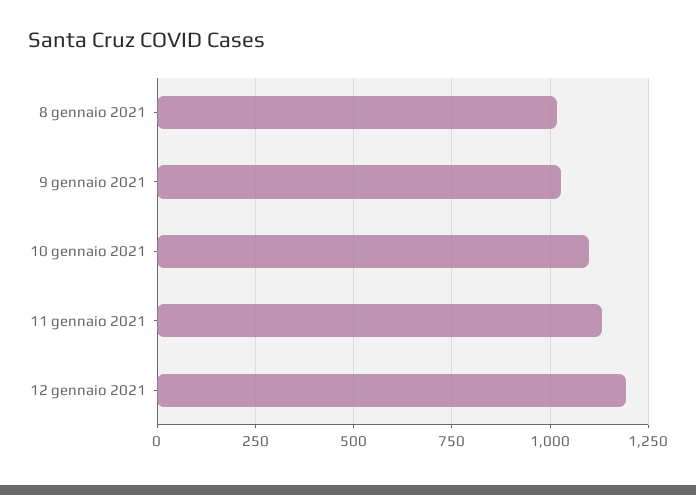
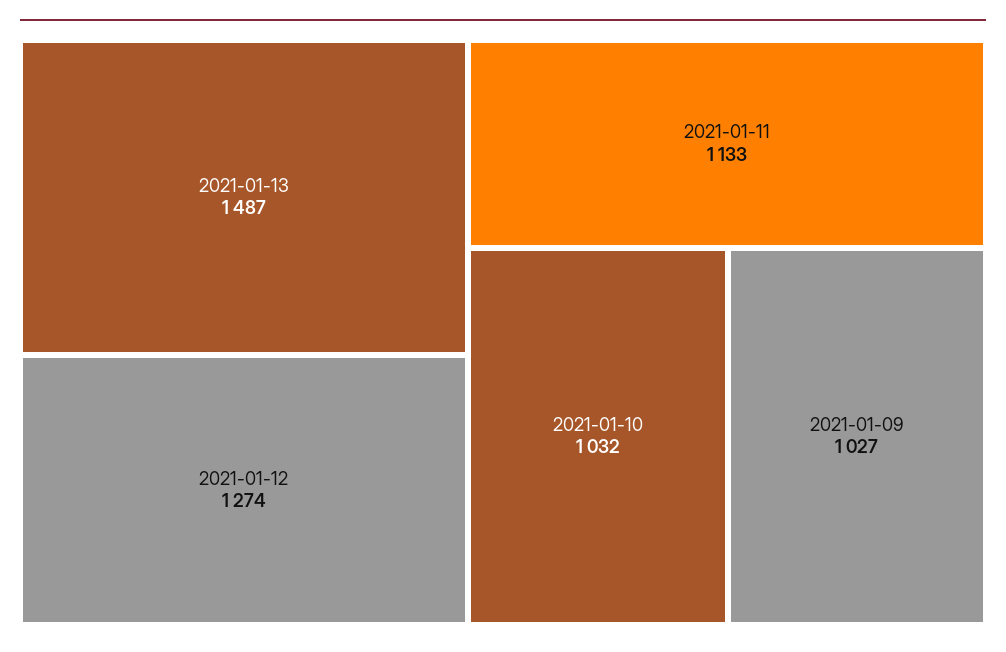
8 gennaio 2021: 1025 -> none
10 gennaio 2021: 1100 -> 1032
12 gennaio 2021: 1200 -> 1274
2021-01-13: none -> 1487

